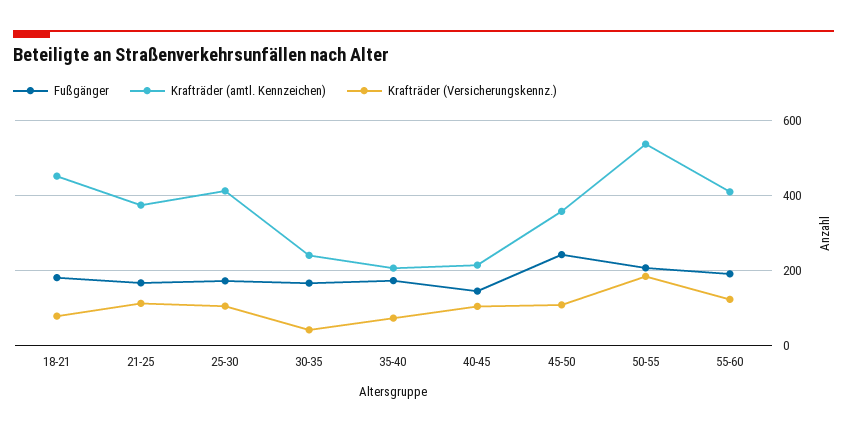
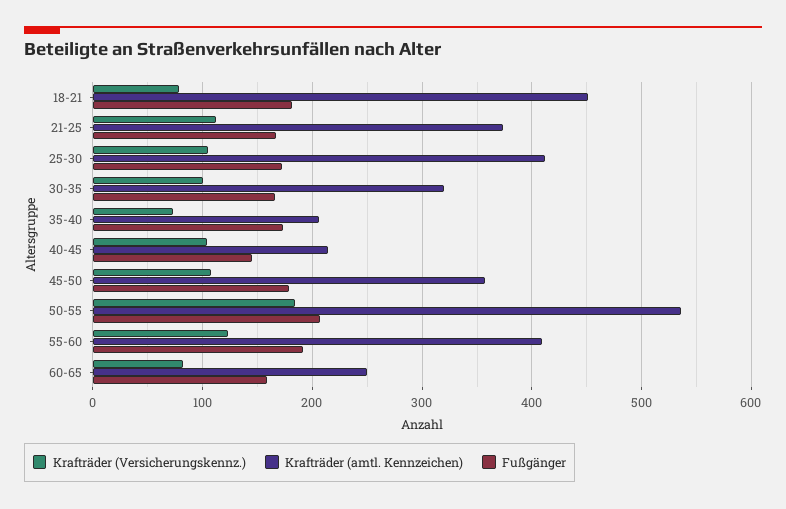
Krafträder (amtl. Kennzeichen), 30-35: 240 -> 320
Krafträder (Versicherungskennz.), 30-35: 40 -> 100
Fußgänger, 45-50: 240 -> 180
Krafträder (Versicherungskennz.), 60-65: none -> 80
Krafträder (amtl. Kennzeichen), 60-65: none -> 250
Fußgänger, 60-65: none -> 160

